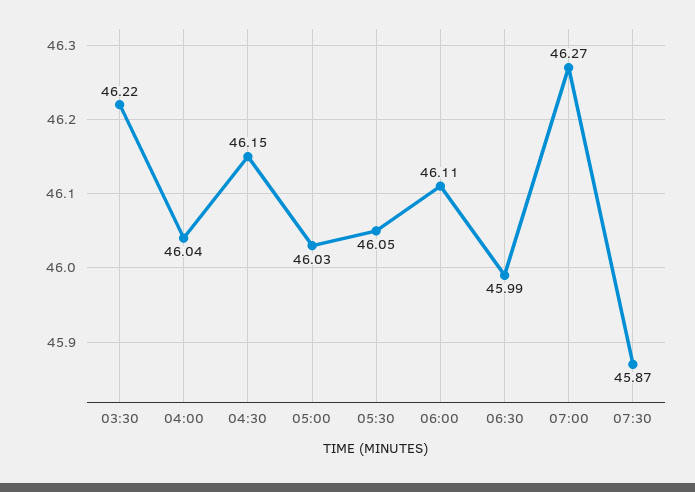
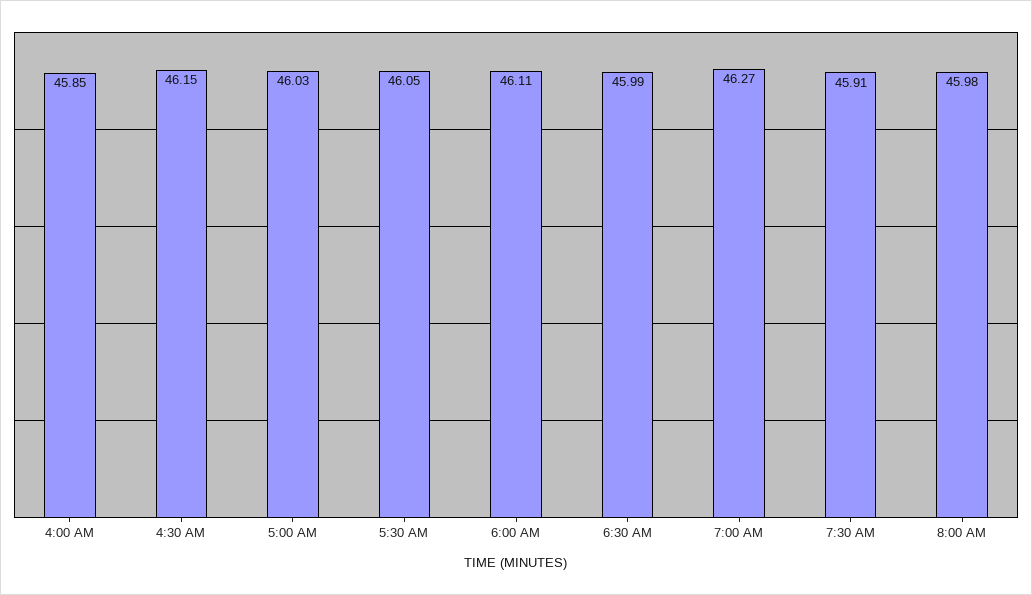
03:30: 46.22 -> none
04:00: 46.04 -> 45.85
07:30: 45.87 -> 45.91
8:00 AM: none -> 45.98

